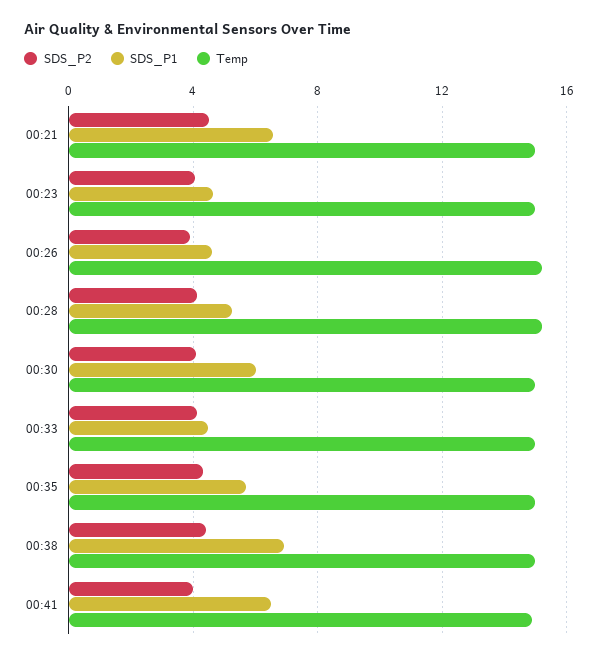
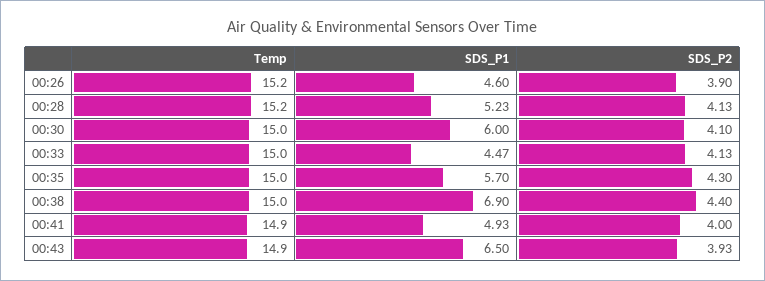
SDS_P2, 00:21: 4.5 -> none
SDS_P1, 00:21: 6.5 -> none
Temp, 00:21: 15 -> none
SDS_P2, 00:23: 4 -> none
SDS_P1, 00:23: 4.5 -> none
Temp, 00:23: 15 -> none
SDS_P1, 00:41: 6.5 -> 4.93
Temp, 00:43: none -> 14.9
SDS_P1, 00:43: none -> 6.5
SDS_P2, 00:43: none -> 3.93

